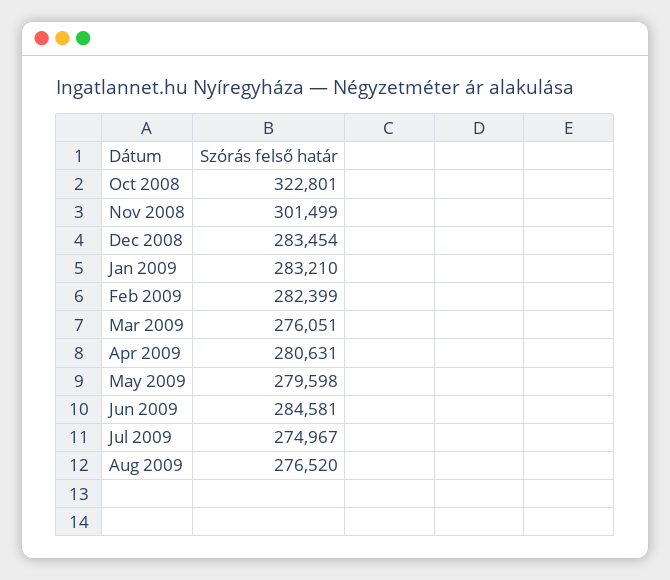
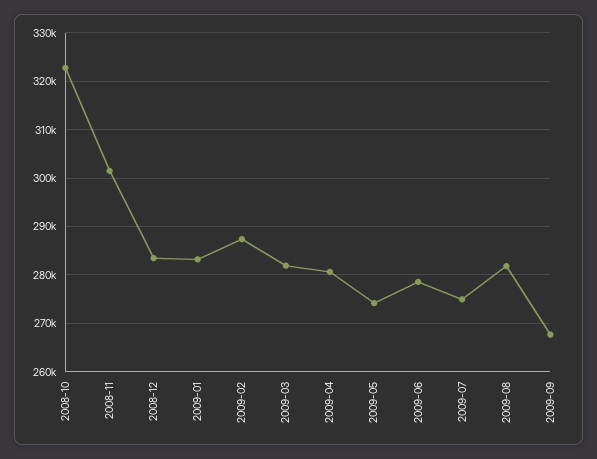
Feb 2009: 282399 -> 288000
Mar 2009: 276051 -> 282000
May 2009: 279598 -> 274000
Jun 2009: 284581 -> 278000
Aug 2009: 276520 -> 282000
2009-09: none -> 268000

